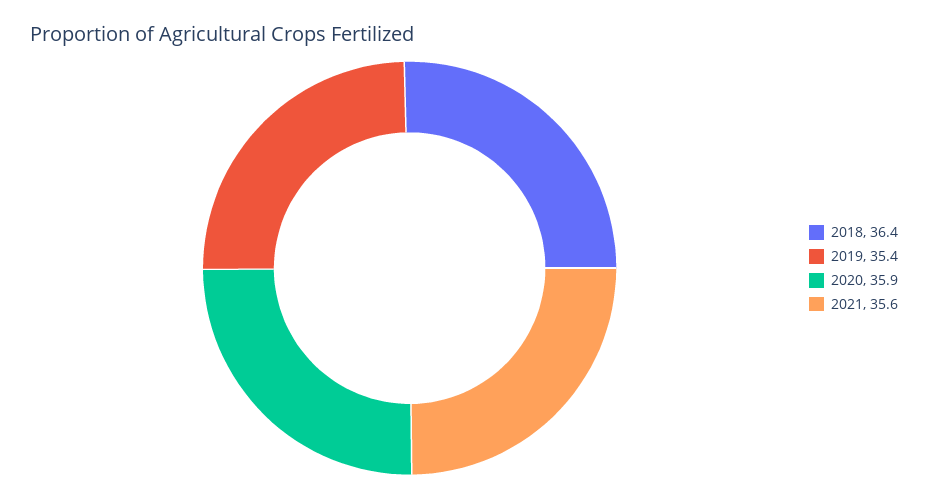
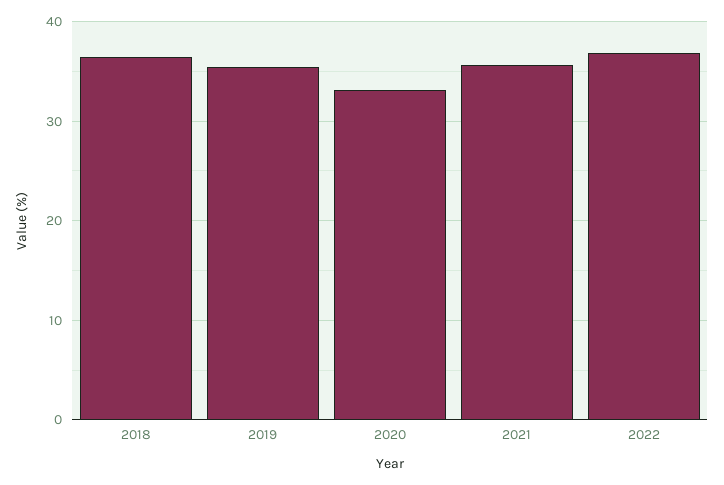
2020: 35.9 -> 33
2022: none -> 37

